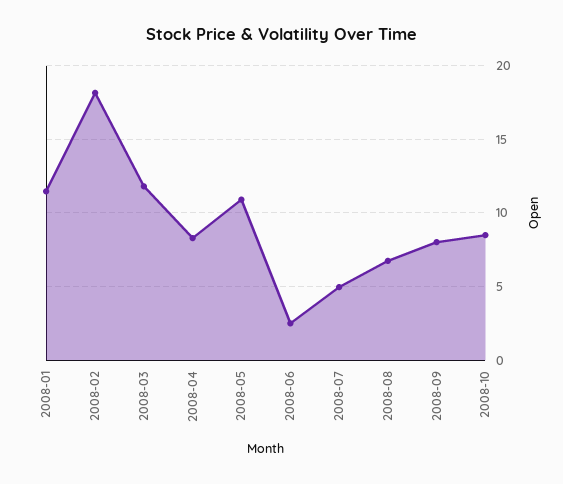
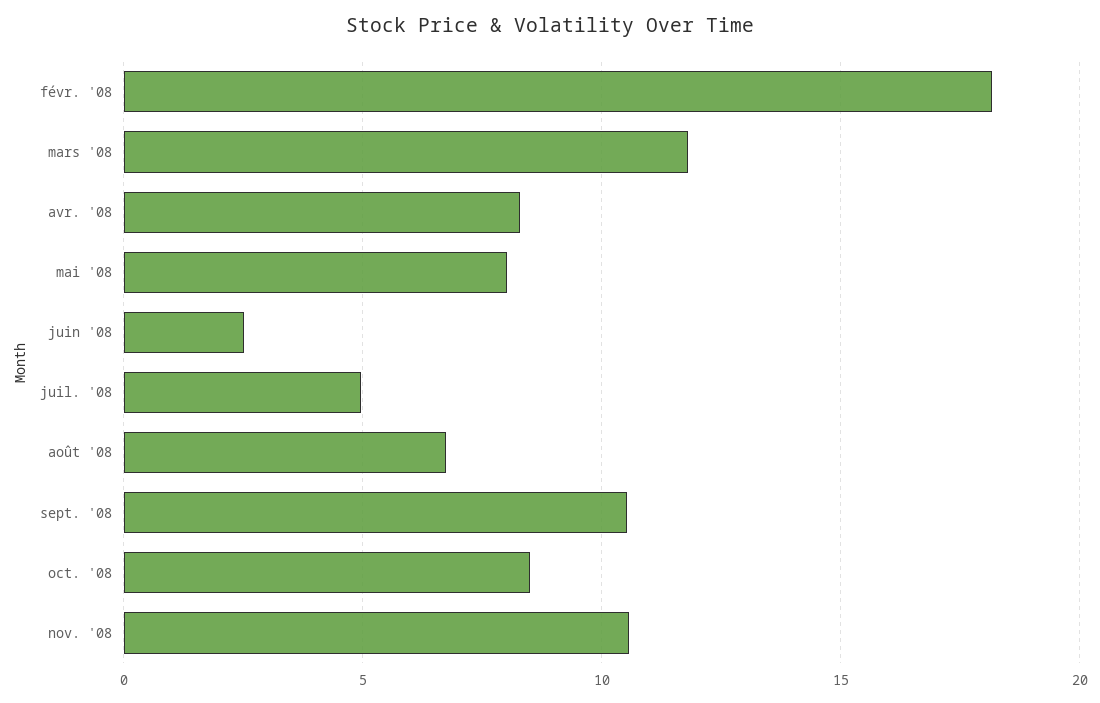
2008-01: 11.5 -> none
2008-05: 11 -> 8
2008-09: 8 -> 10.5
nov. '08: none -> 10.5

